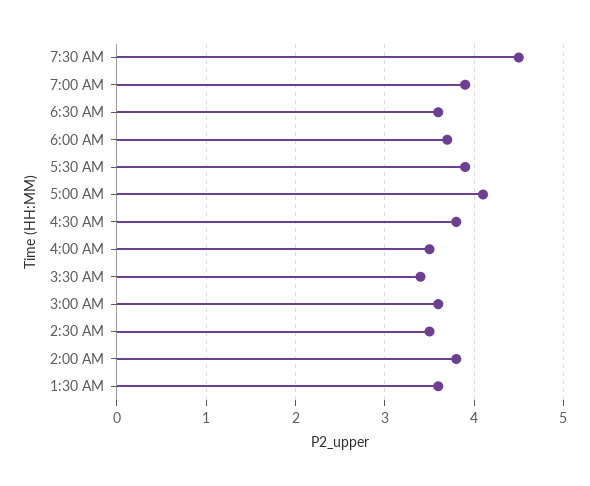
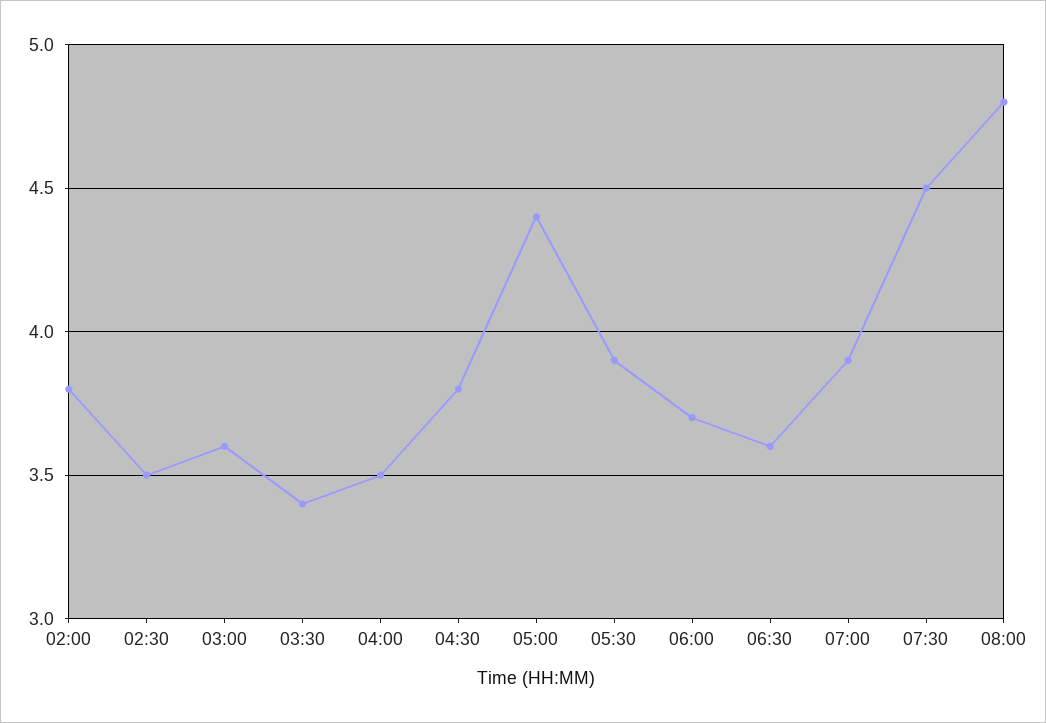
5:00 AM: 4.1 -> 4.4
1:30 AM: 3.6 -> none
08:00: none -> 4.8

